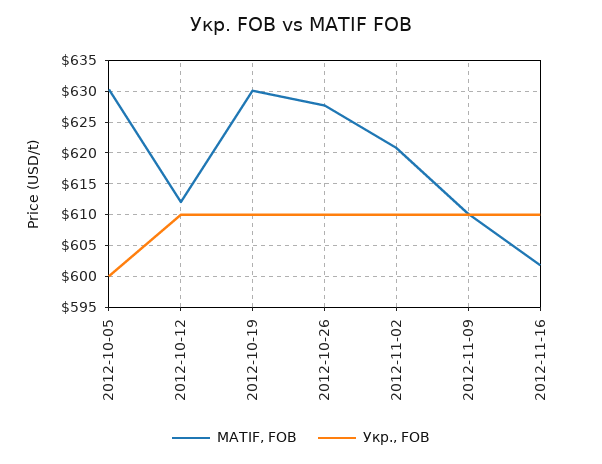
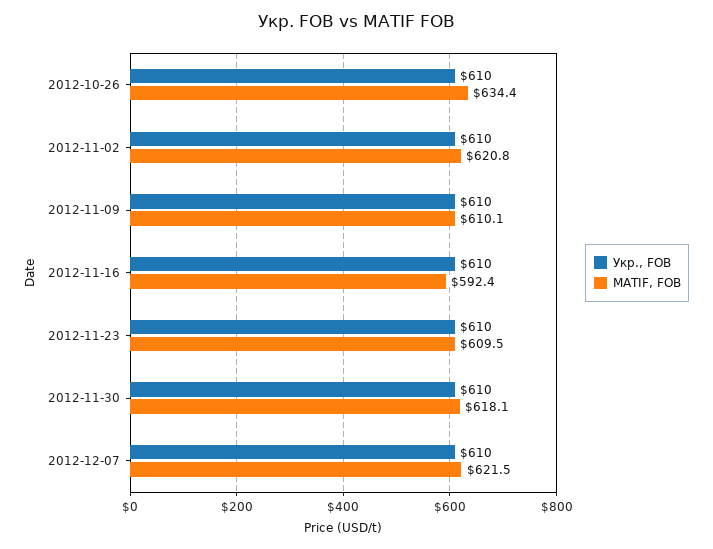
MATIF, FOB, 2012-10-05: 630 -> none
Укр., FOB, 2012-10-05: 600 -> none
MATIF, FOB, 2012-10-12: 612 -> none
Укр., FOB, 2012-10-12: 610 -> none
MATIF, FOB, 2012-10-19: 630 -> none
Укр., FOB, 2012-10-19: 610 -> none
MATIF, FOB, 2012-10-26: 628 -> 634.4
MATIF, FOB, 2012-11-16: 602 -> 592.4
Укр., FOB, 2012-11-23: none -> 610
MATIF, FOB, 2012-11-23: none -> 609.5
Укр., FOB, 2012-11-30: none -> 610
MATIF, FOB, 2012-11-30: none -> 618.1
Укр., FOB, 2012-12-07: none -> 610
MATIF, FOB, 2012-12-07: none -> 621.5

